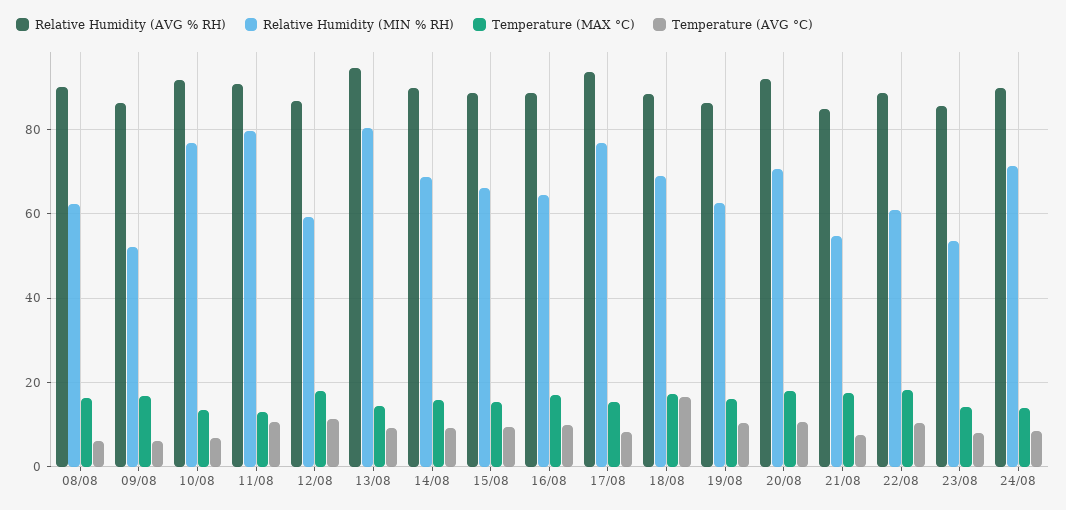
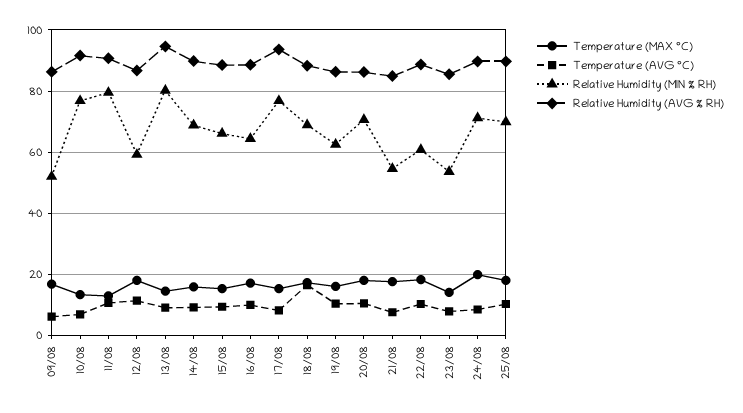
Relative Humidity (AVG % RH), 08/08: 90 -> none
Relative Humidity (MIN % RH), 08/08: 62 -> none
Temperature (MAX °C), 08/08: 16 -> none
Temperature (AVG °C), 08/08: 6 -> none
Relative Humidity (AVG % RH), 20/08: 92 -> 86
Temperature (MAX °C), 24/08: 14 -> 20
Temperature (MAX °C), 25/08: none -> 18
Temperature (AVG °C), 25/08: none -> 10
Relative Humidity (MIN % RH), 25/08: none -> 70
Relative Humidity (AVG % RH), 25/08: none -> 90

